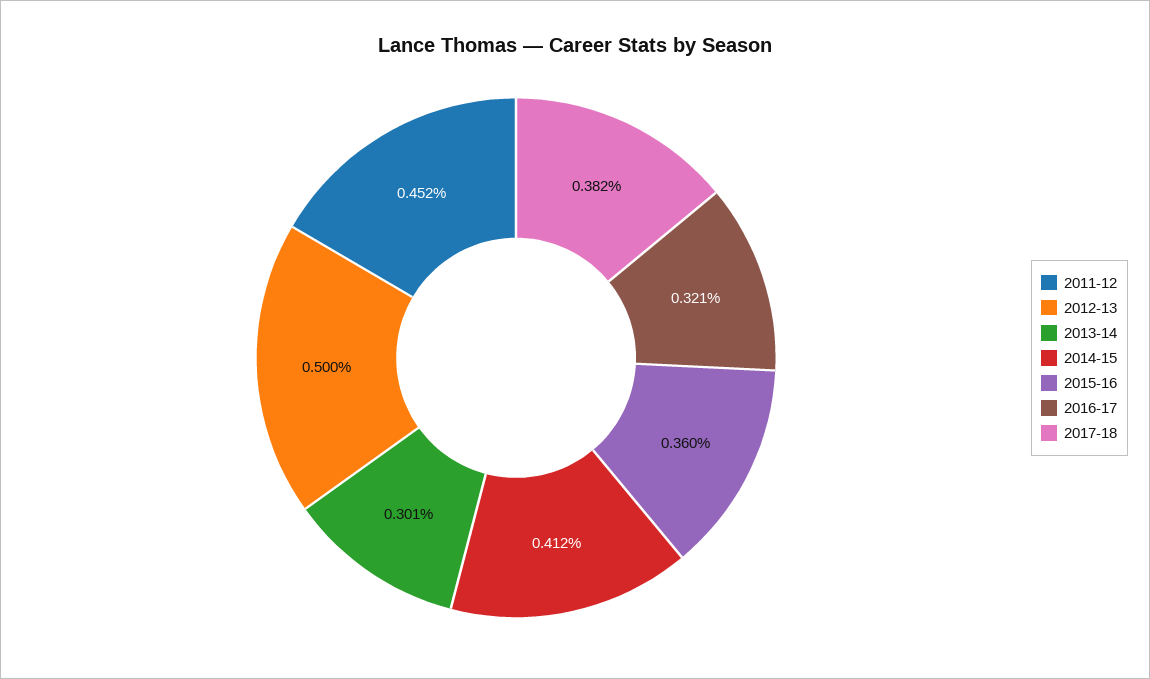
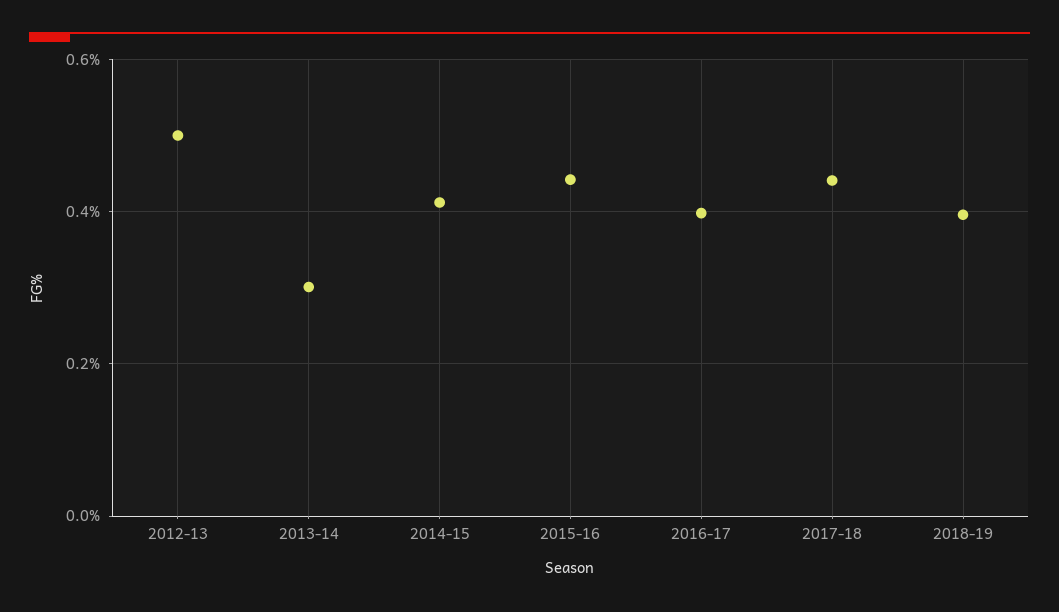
2011-12: 0.452 -> none
2015-16: 0.36 -> 0.44
2016-17: 0.321 -> 0.4
2017-18: 0.382 -> 0.44
2018-19: none -> 0.4

